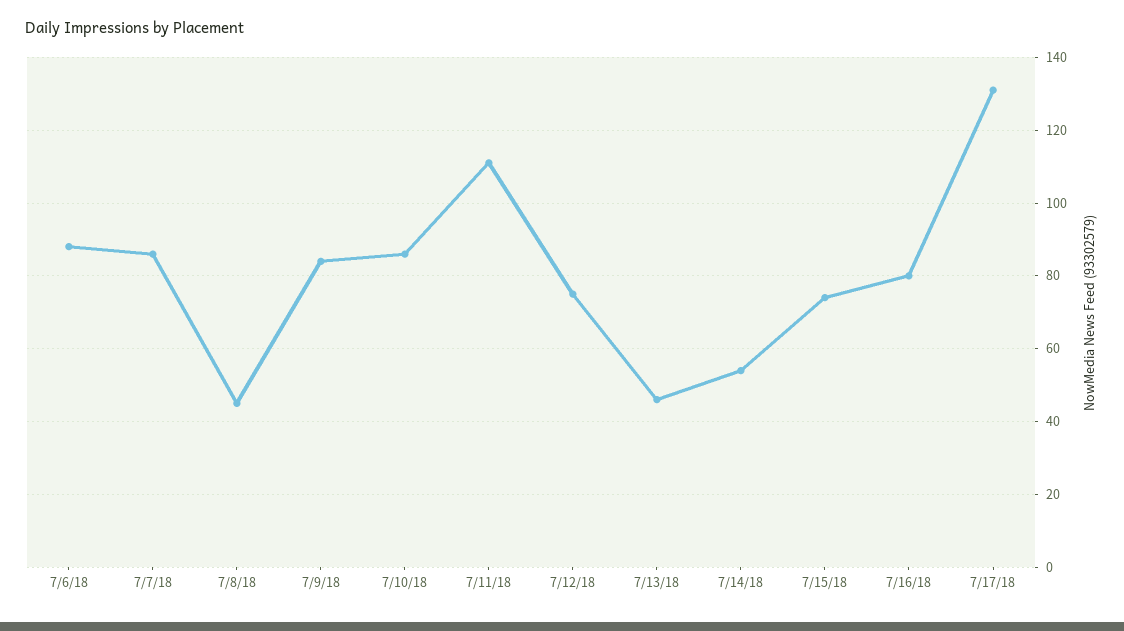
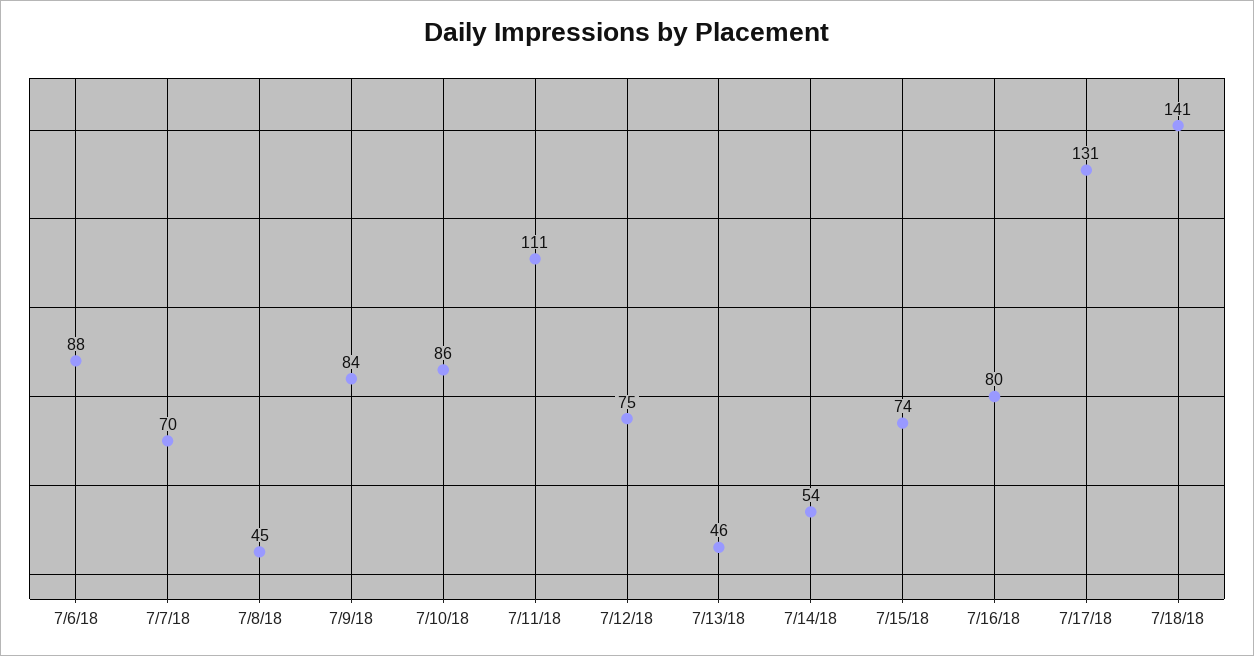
7/7/18: 85 -> 70
7/18/18: none -> 141

